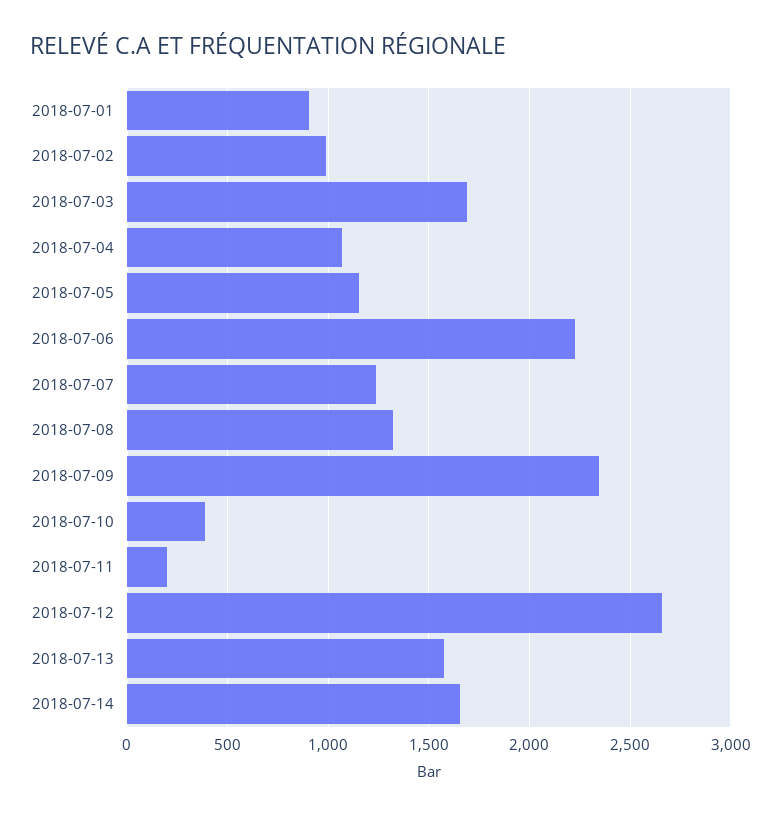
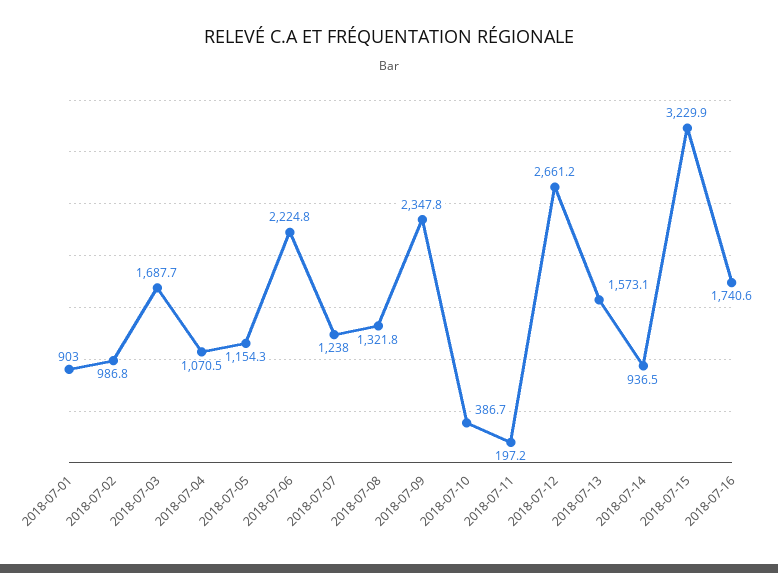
2018-07-14: 1650 -> 936.5
2018-07-15: none -> 3229.9
2018-07-16: none -> 1740.6

